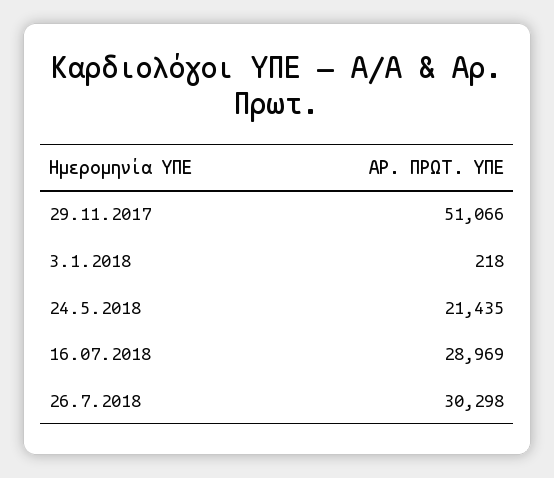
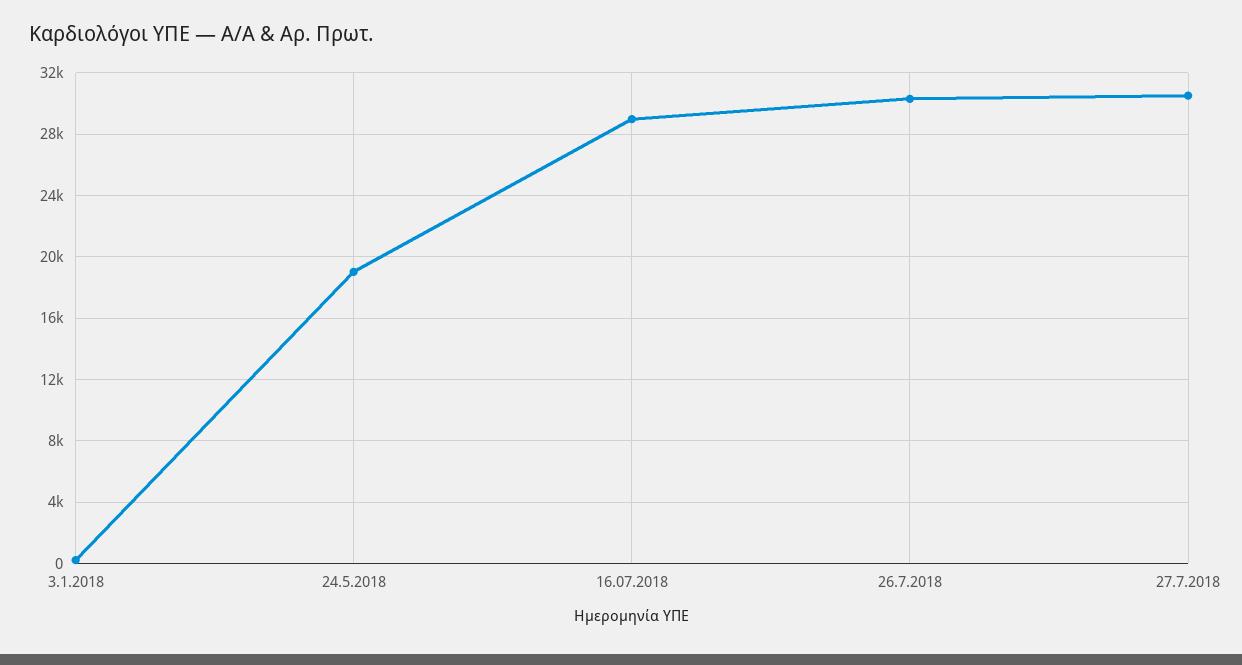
29.11.2017: 51066 -> none
24.5.2018: 21435 -> 19000
27.7.2018: none -> 30500

